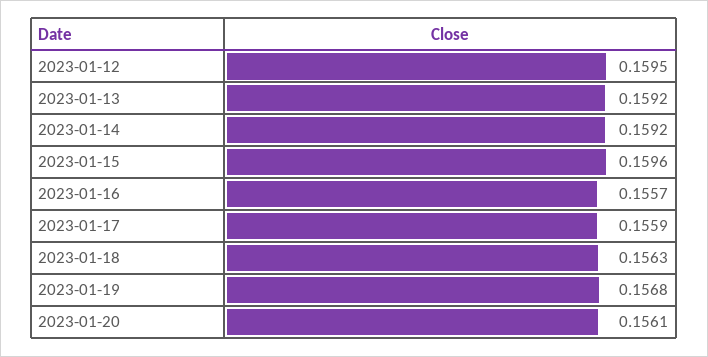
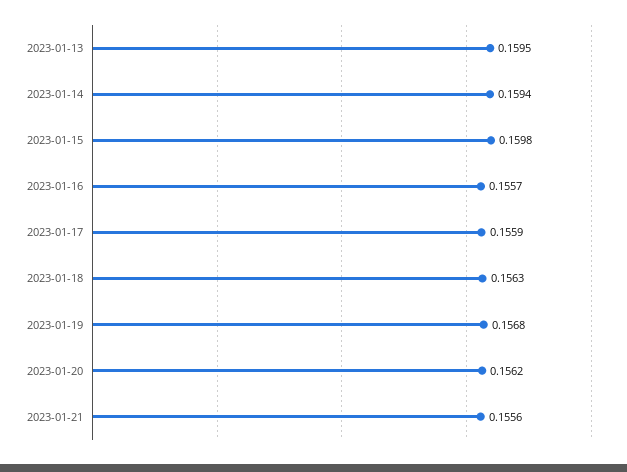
2023-01-12: 0.1595 -> none
2023-01-13: 0.1592 -> 0.1595
2023-01-14: 0.1592 -> 0.1594
2023-01-15: 0.1596 -> 0.1598
2023-01-20: 0.1561 -> 0.1562
2023-01-21: none -> 0.1556

